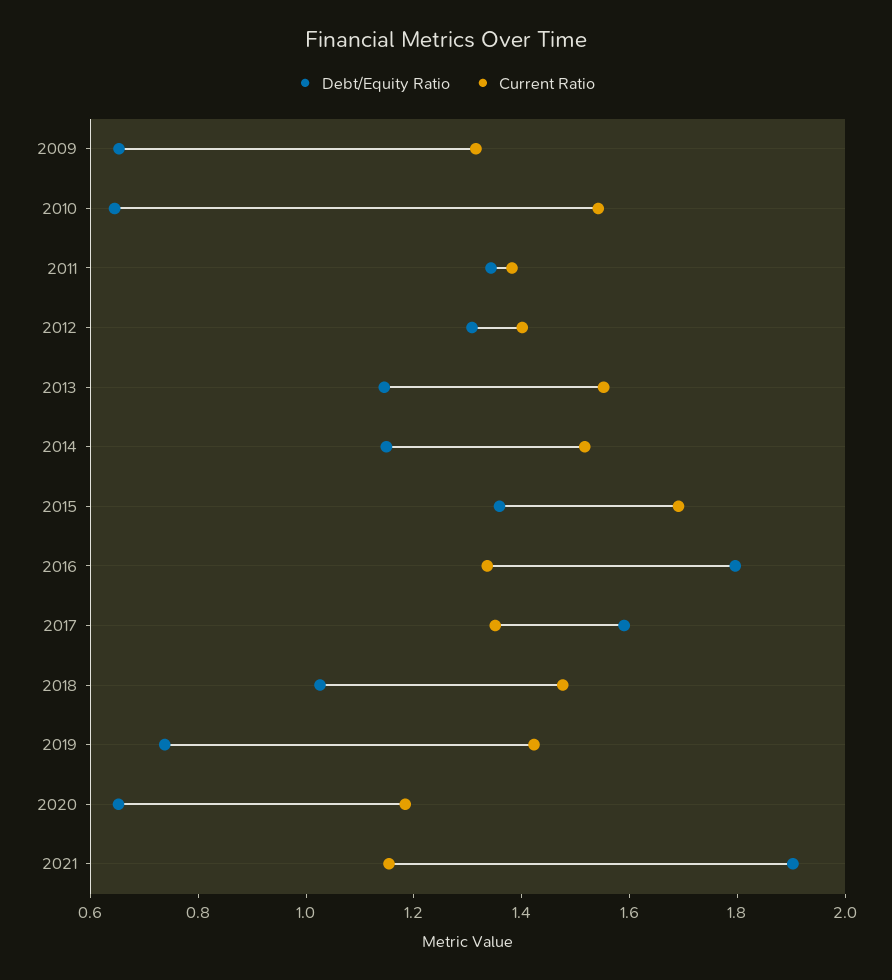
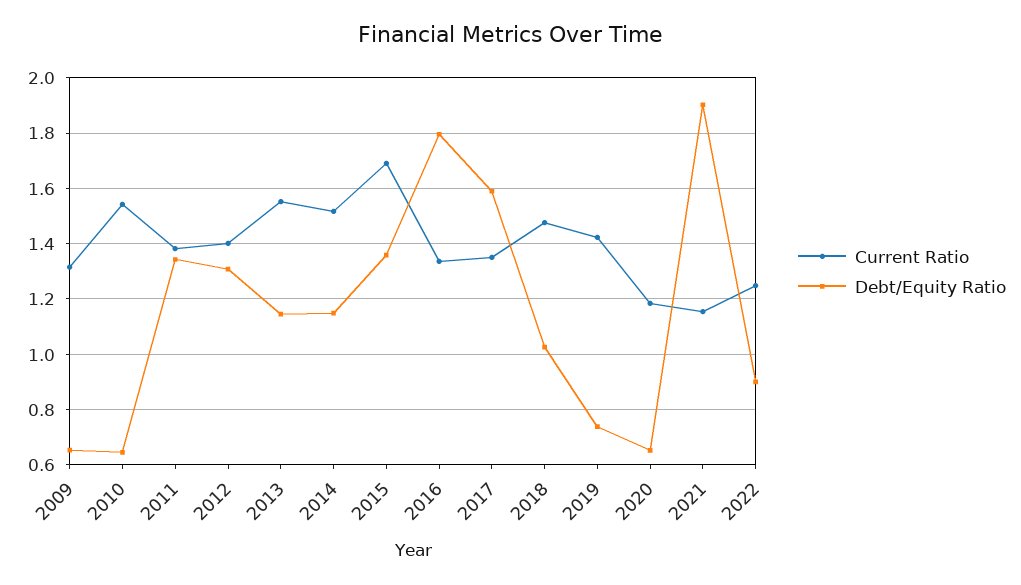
Current Ratio, 2022: none -> 1.25
Debt/Equity Ratio, 2022: none -> 0.9

